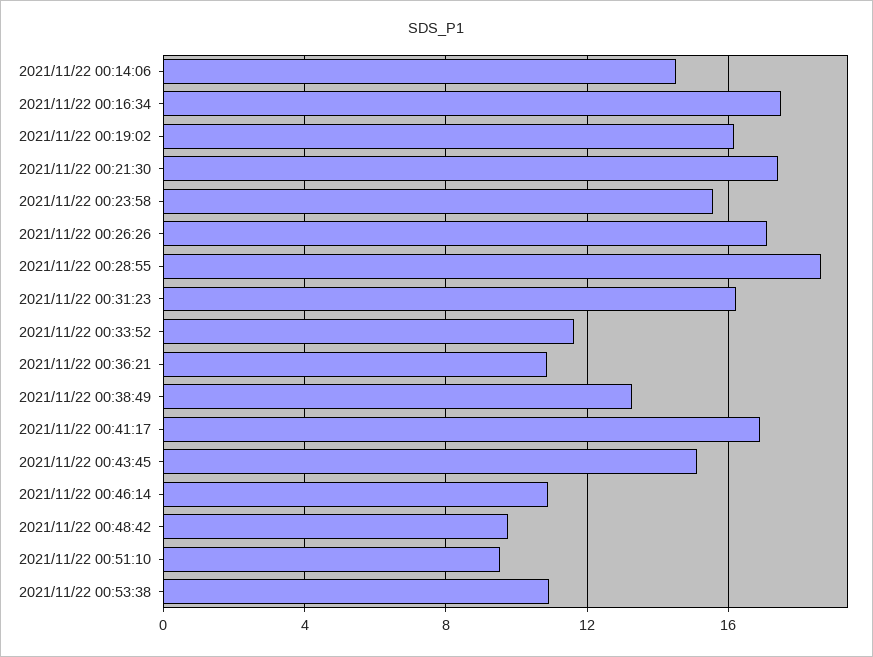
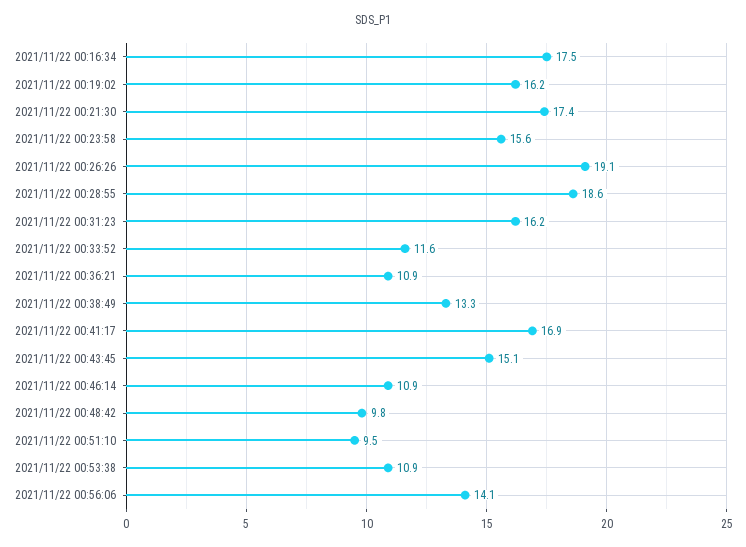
2021/11/22 00:14:06: 14.5 -> none
2021/11/22 00:26:26: 17 -> 19.1
2021/11/22 00:56:06: none -> 14.1

